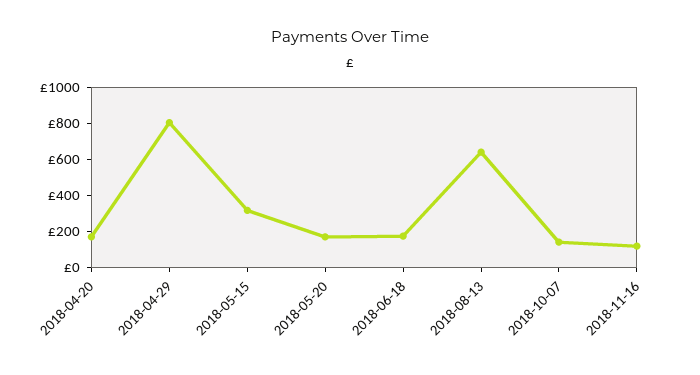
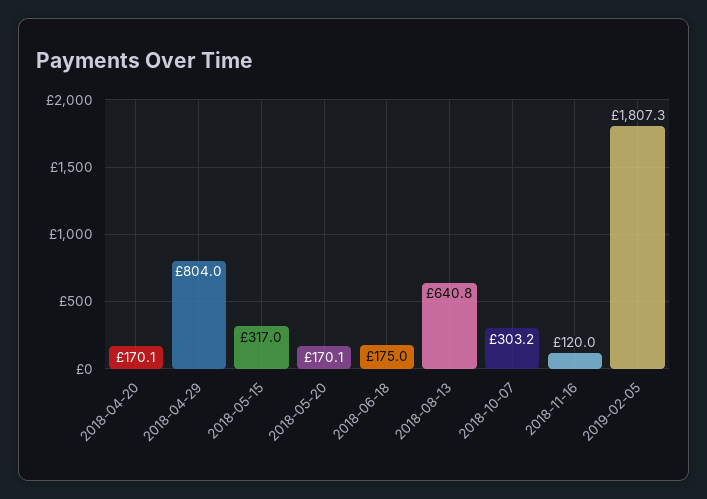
2018-10-07: 150 -> 303.2
2019-02-05: none -> 1807.3

